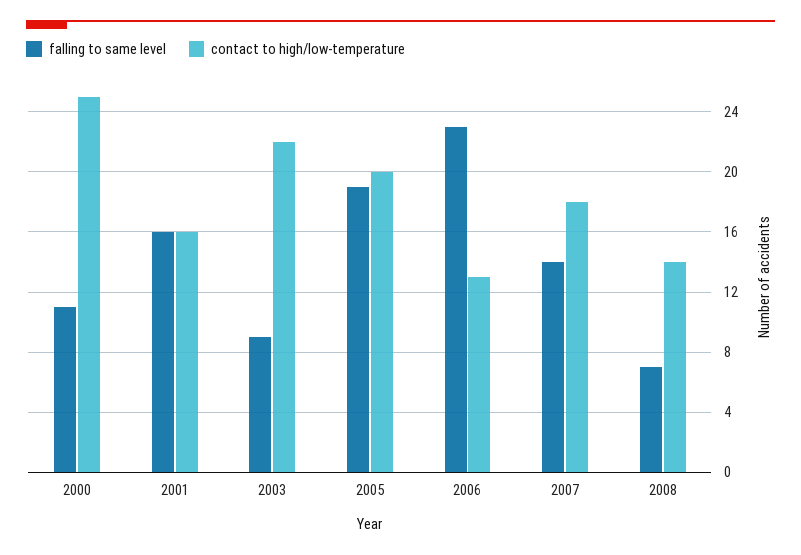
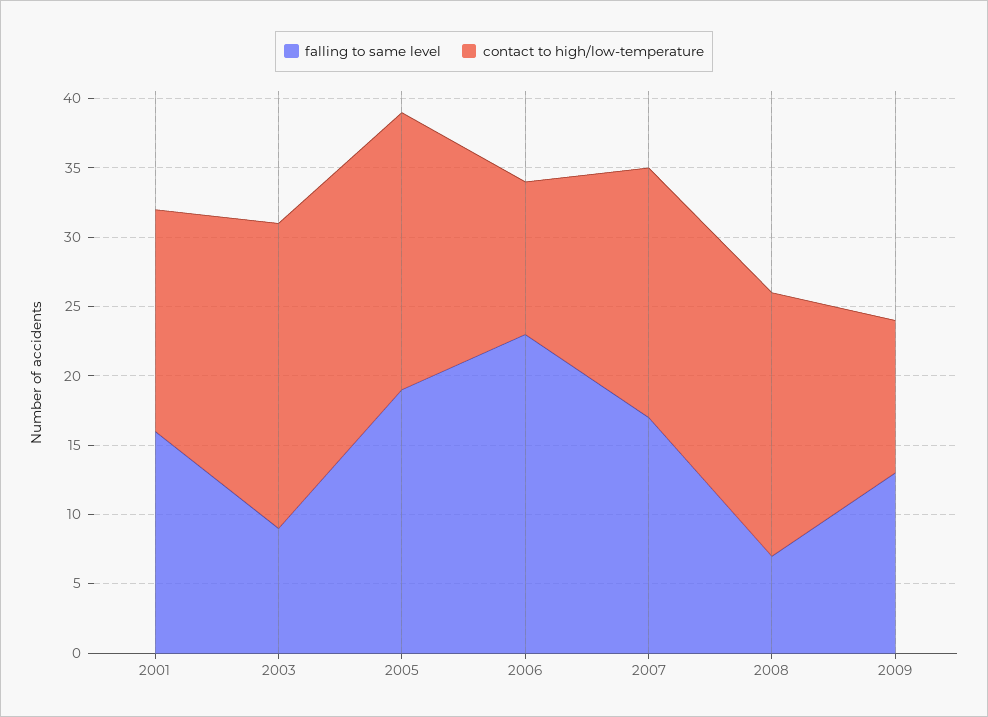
falling to same level, 2000: 11 -> none
contact to high/low-temperature, 2000: 25 -> none
contact to high/low-temperature, 2006: 13 -> 11
falling to same level, 2007: 14 -> 17
contact to high/low-temperature, 2008: 14 -> 19
falling to same level, 2009: none -> 13
contact to high/low-temperature, 2009: none -> 11

